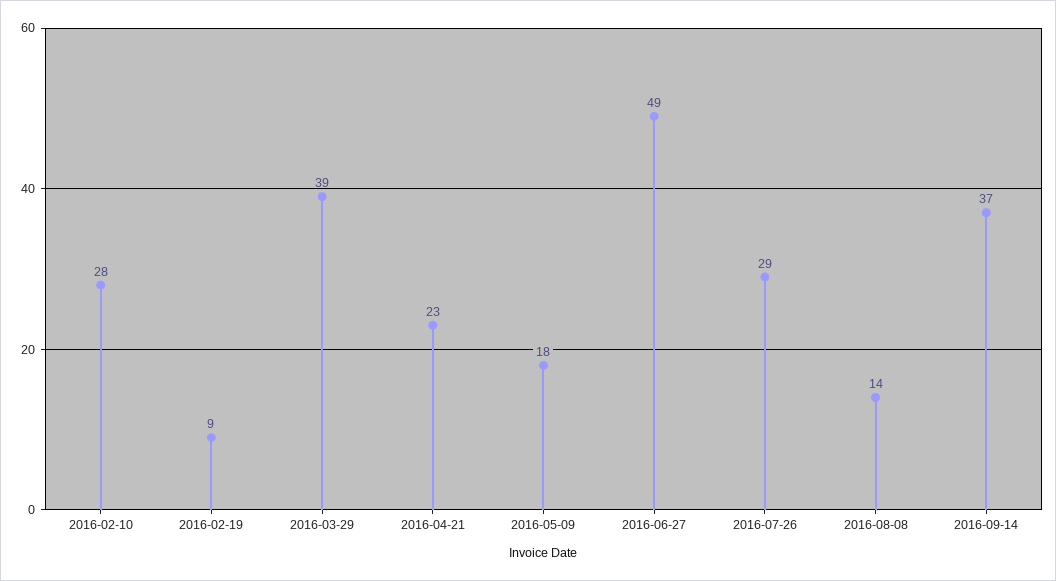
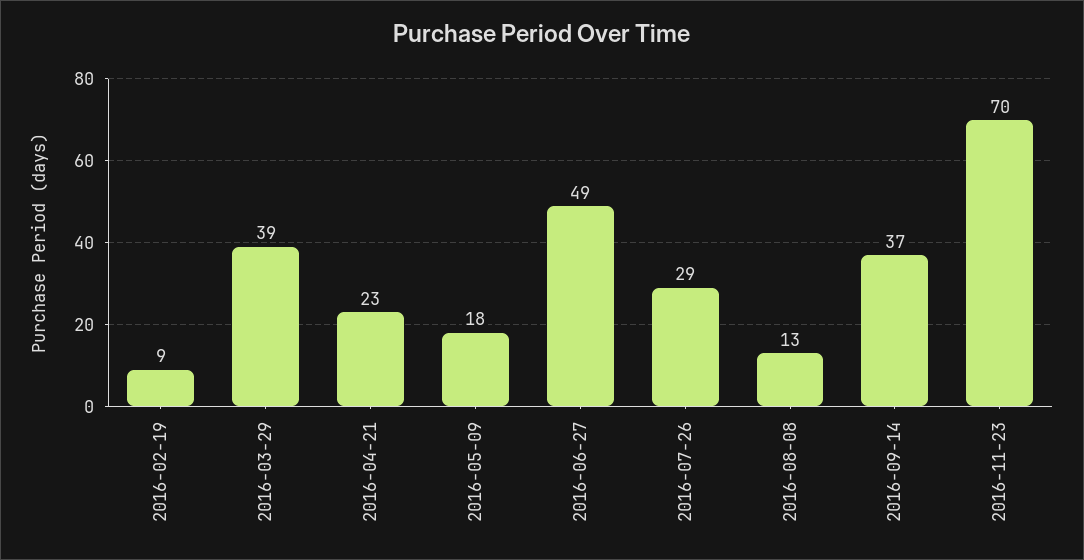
2016-02-10: 28 -> none
2016-08-08: 14 -> 13
2016-11-23: none -> 70

